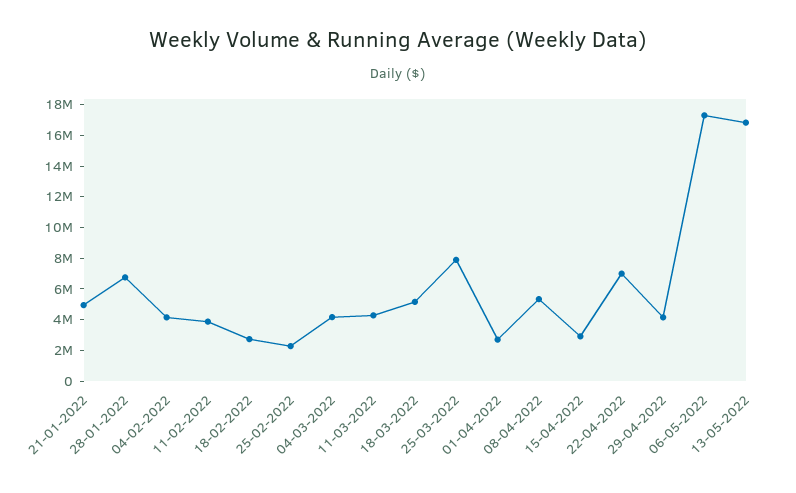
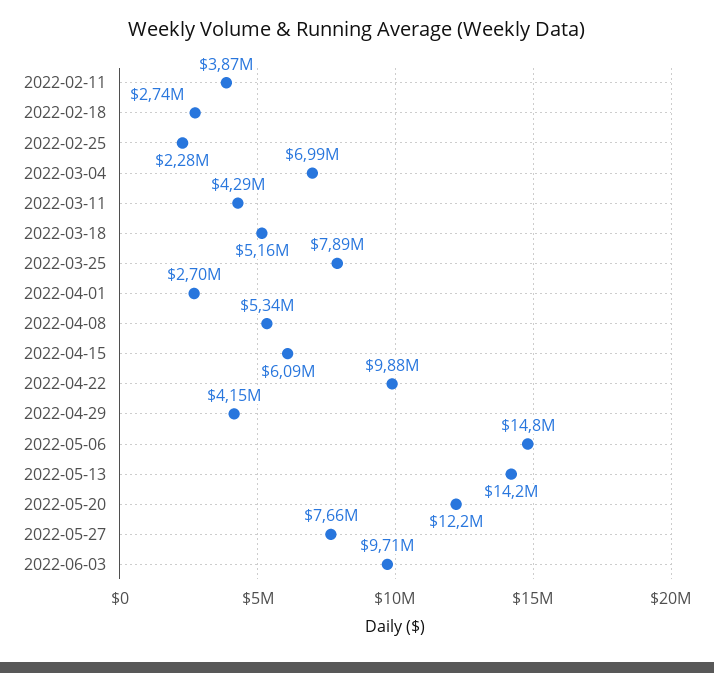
21-01-2022: 5000000 -> none
28-01-2022: 7000000 -> none
04-02-2022: 4000000 -> none
04-03-2022: 4000000 -> 6990000
15-04-2022: 3000000 -> 6090000
22-04-2022: 7000000 -> 9880000
06-05-2022: 17000000 -> 14800000
13-05-2022: 17000000 -> 14200000
2022-05-20: none -> 12200000
2022-05-27: none -> 7660000
2022-06-03: none -> 9710000

